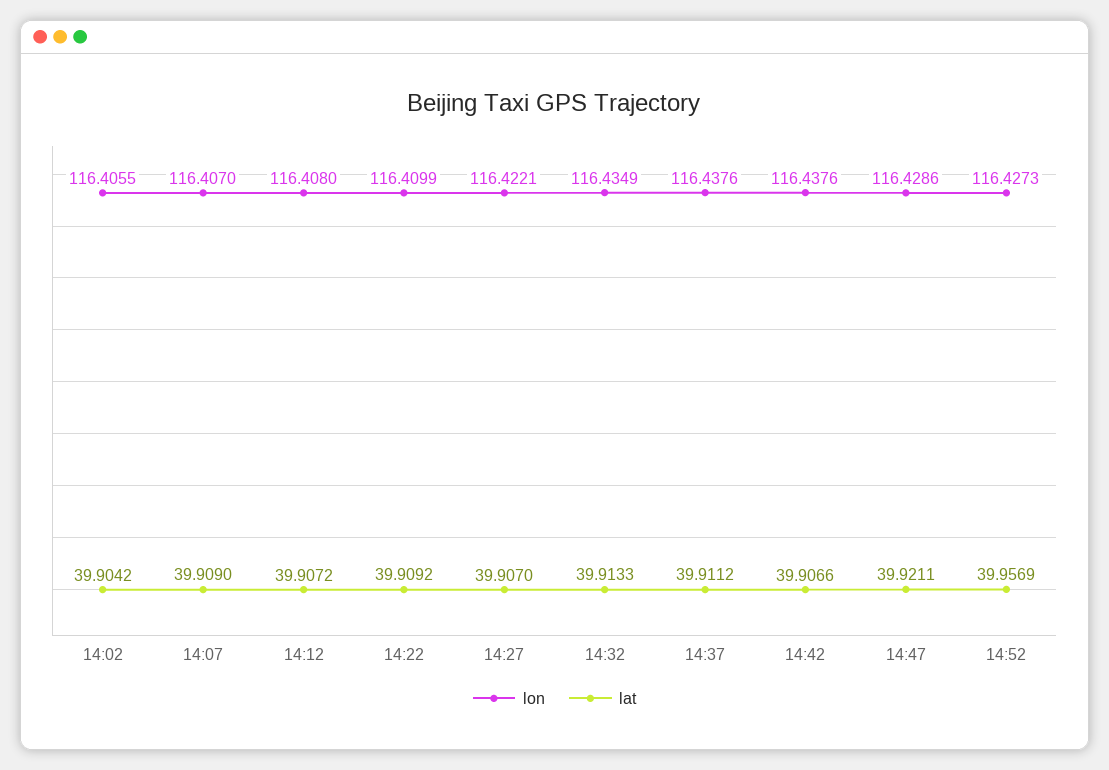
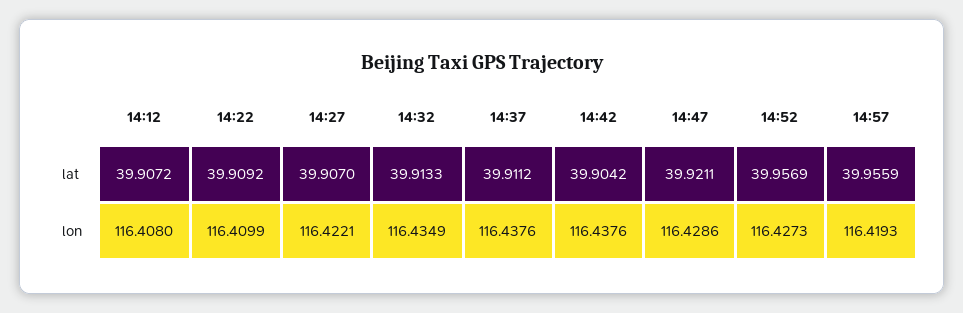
lon, 14:02: 116.4055 -> none
lat, 14:02: 39.9042 -> none
lon, 14:07: 116.407 -> none
lat, 14:07: 39.909 -> none
lat, 14:42: 39.9066 -> 39.9042
lat, 14:57: none -> 39.9559
lon, 14:57: none -> 116.4193

